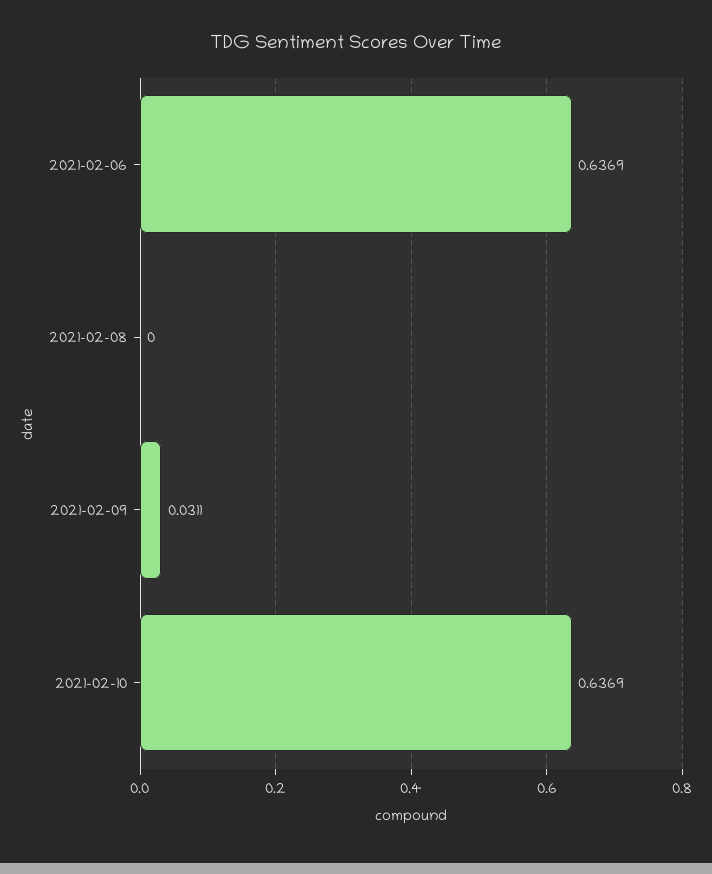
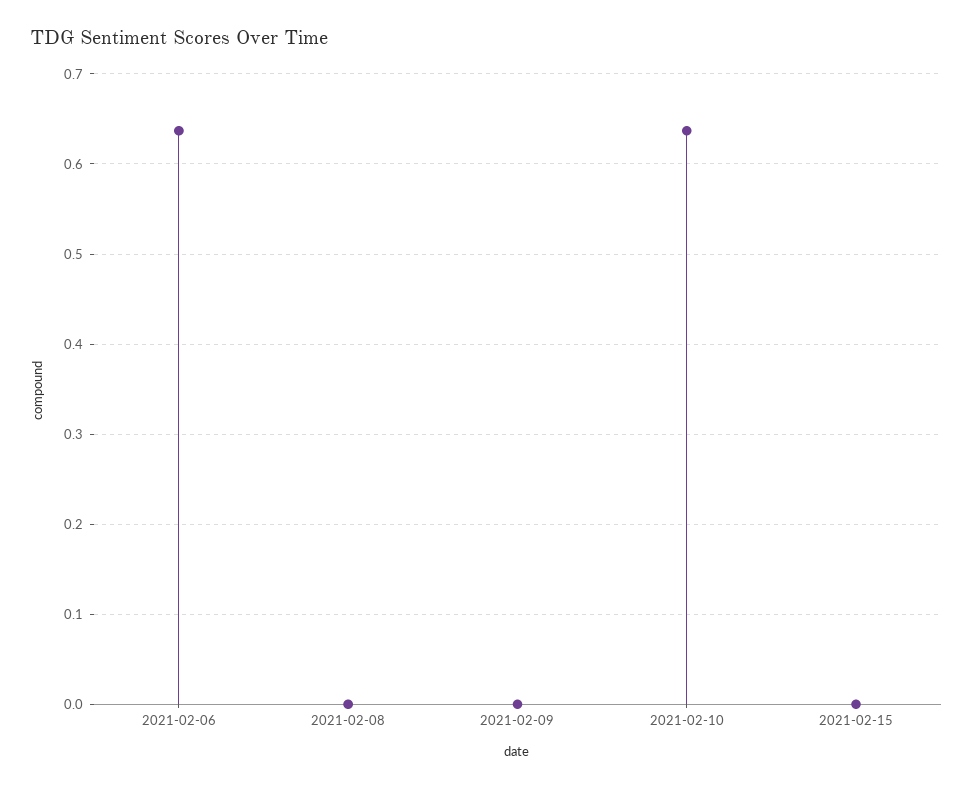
2021-02-09: 0.0311 -> 0
2021-02-15: none -> 0

